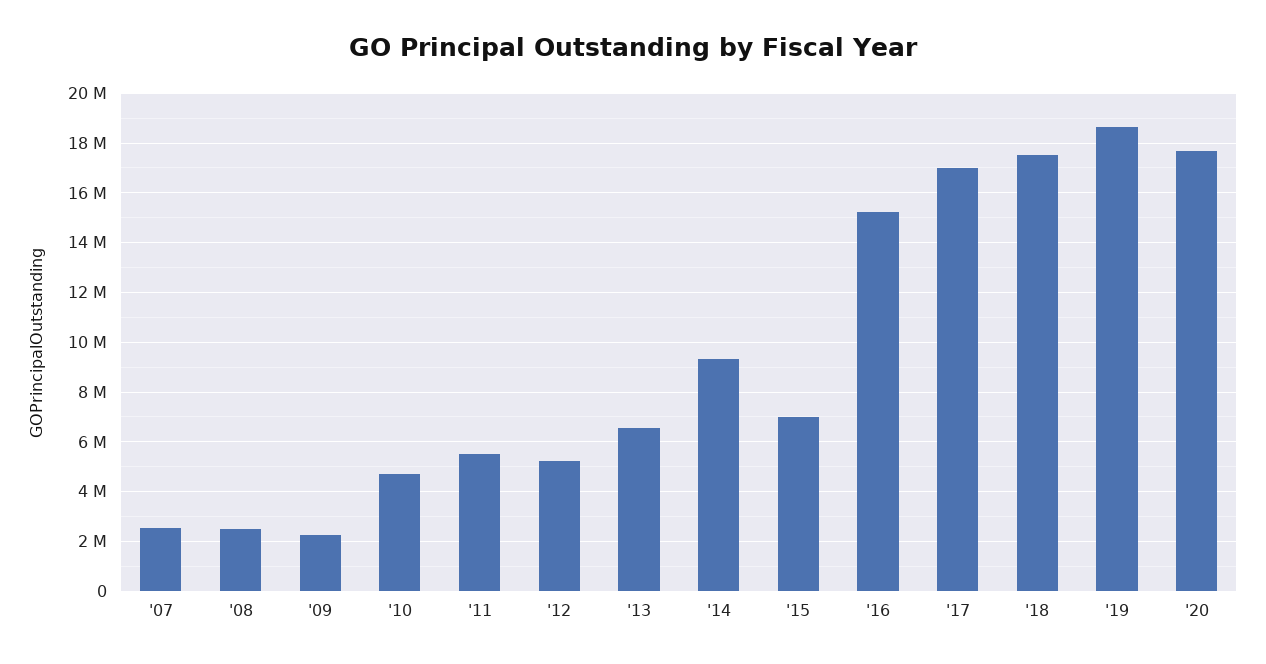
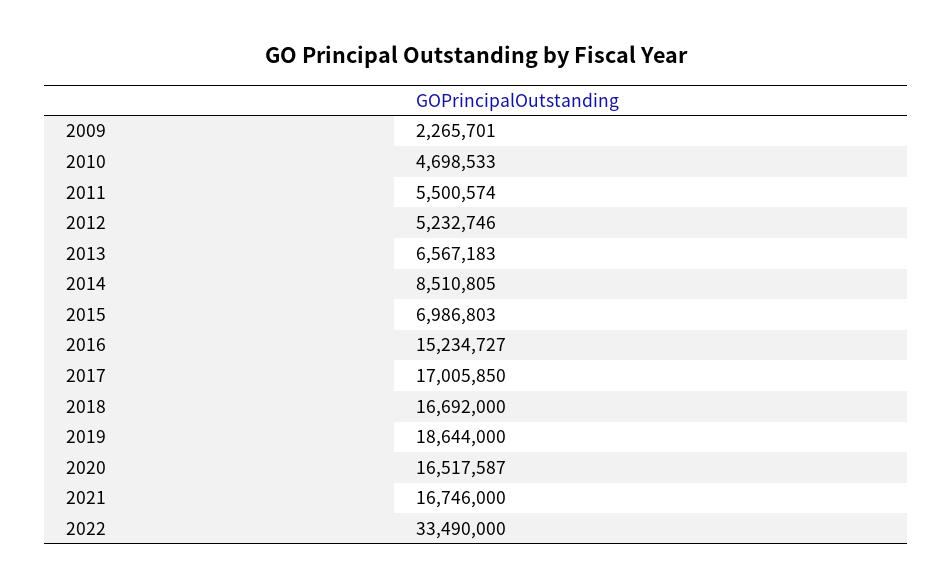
'07: 2500000 -> none
'08: 2500000 -> none
'14: 9250000 -> 8510805
'18: 17500000 -> 16692000
'20: 17750000 -> 16517587
2021: none -> 16746000
2022: none -> 33490000

